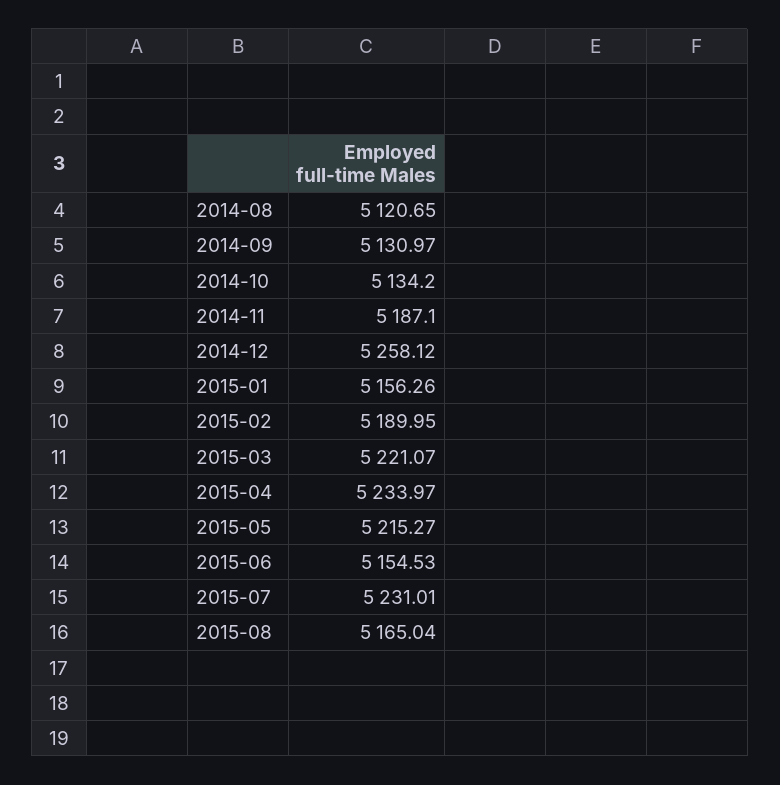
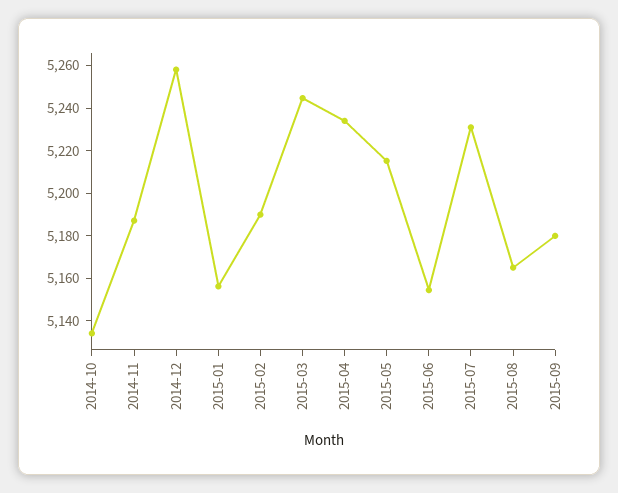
2014-08: 5120.65 -> none
2014-09: 5130.97 -> none
2015-03: 5221.07 -> 5245
2015-09: none -> 5180

